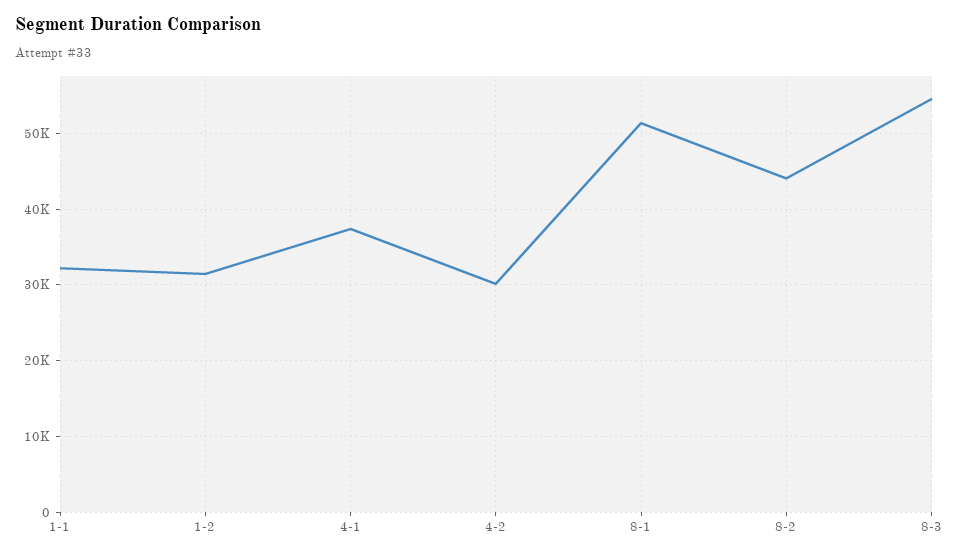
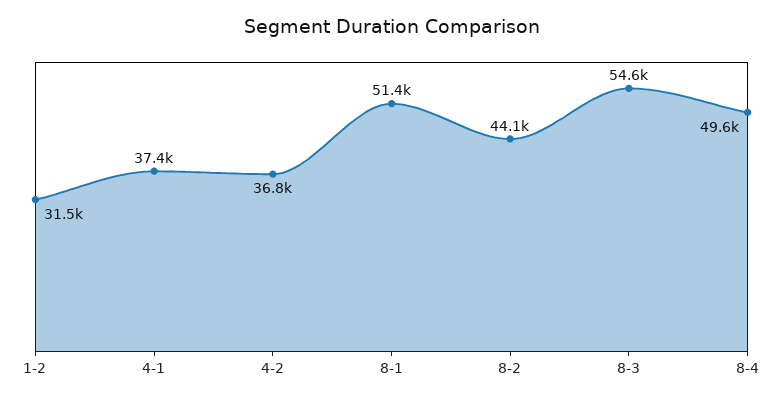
1-1: 32000 -> none
4-2: 30000 -> 36800
8-4: none -> 49600

